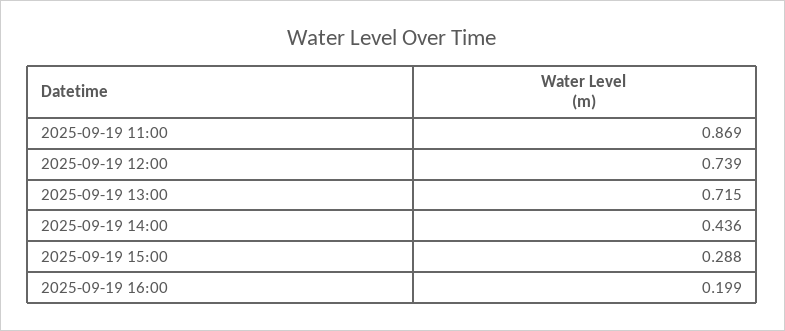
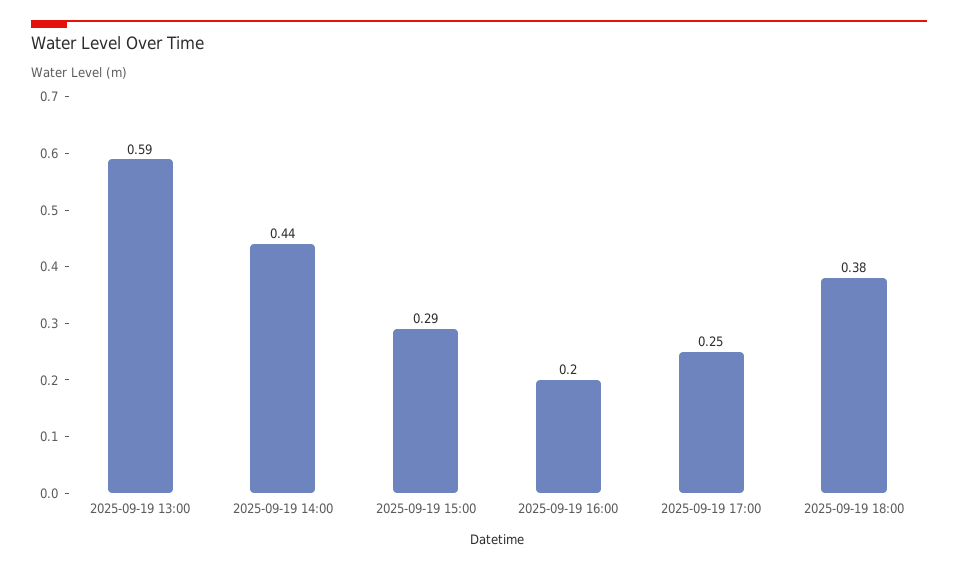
2025-09-19 11:00: 0.869 -> none
2025-09-19 12:00: 0.739 -> none
2025-09-19 13:00: 0.715 -> 0.59
2025-09-19 17:00: none -> 0.25
2025-09-19 18:00: none -> 0.38

